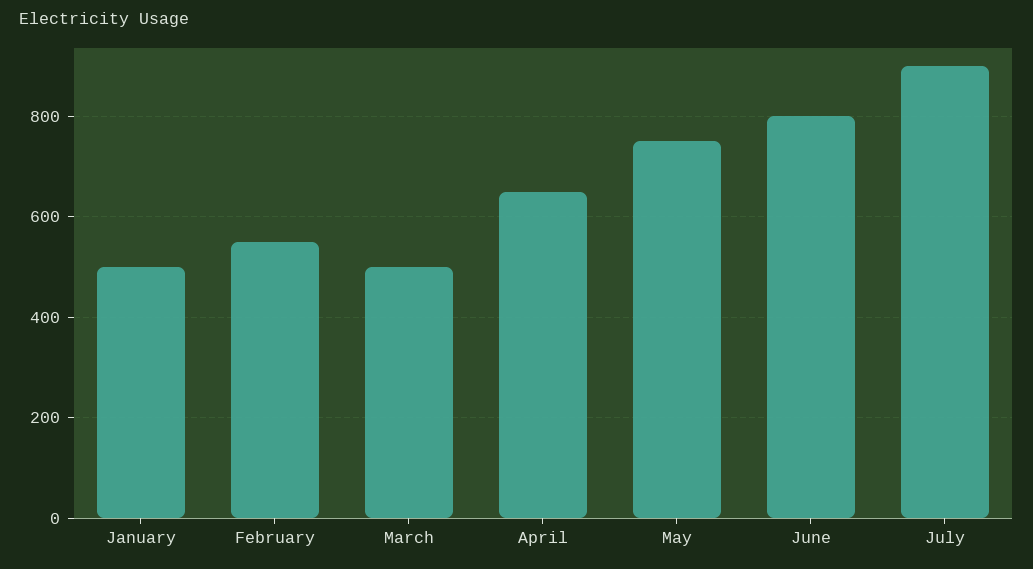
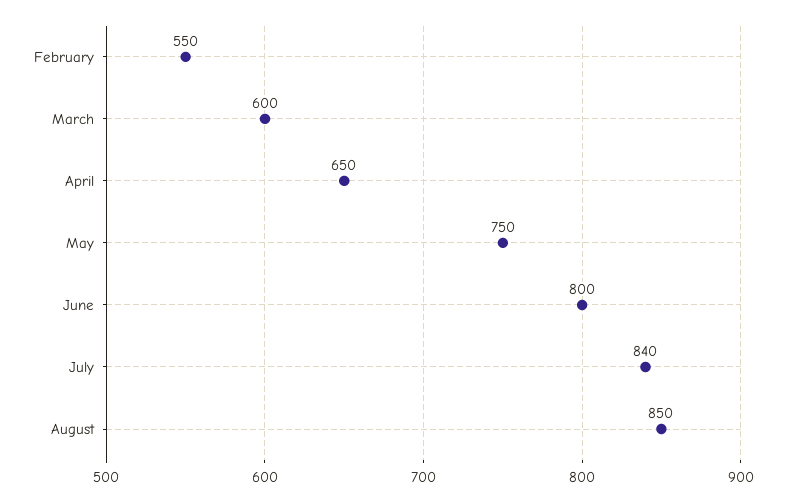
January: 500 -> none
March: 500 -> 600
July: 900 -> 840
August: none -> 850

